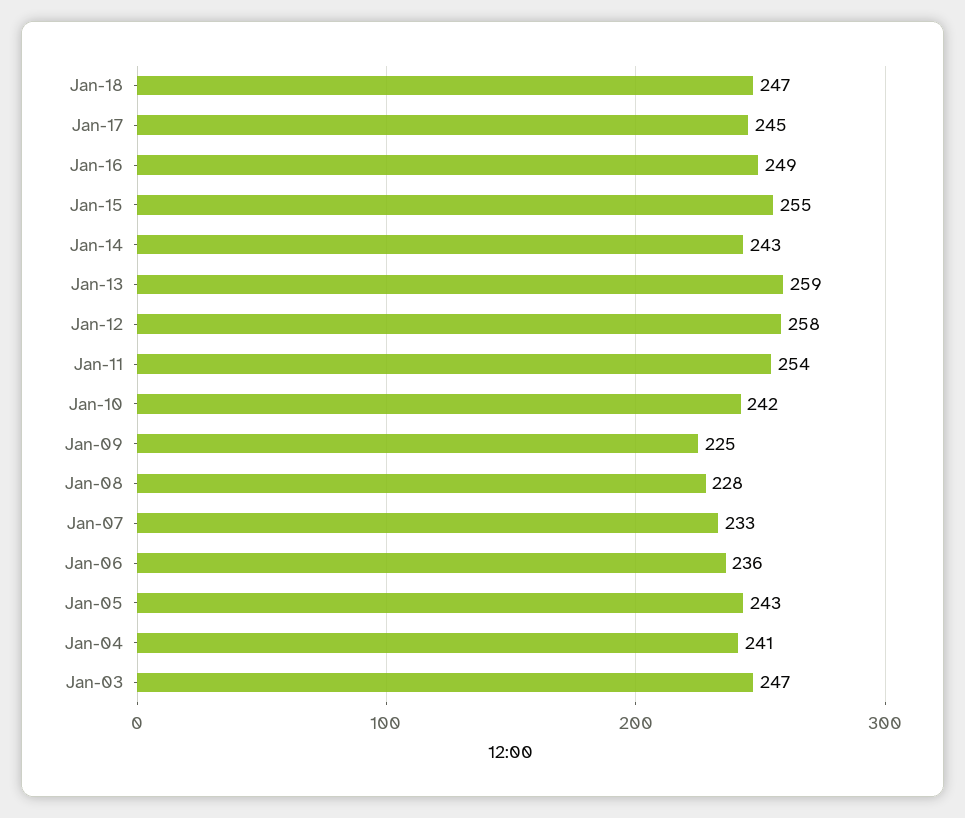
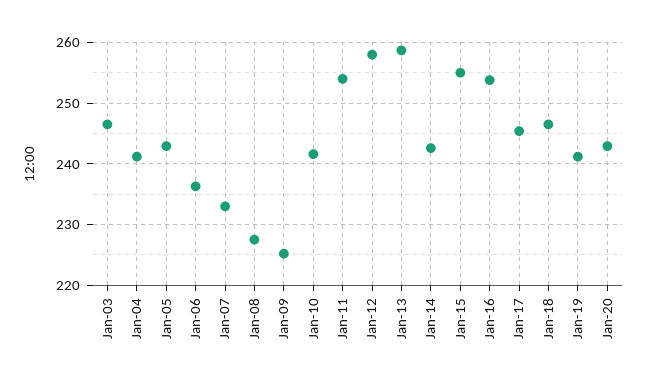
Jan-16: 249 -> 254
Jan-19: none -> 241
Jan-20: none -> 243

